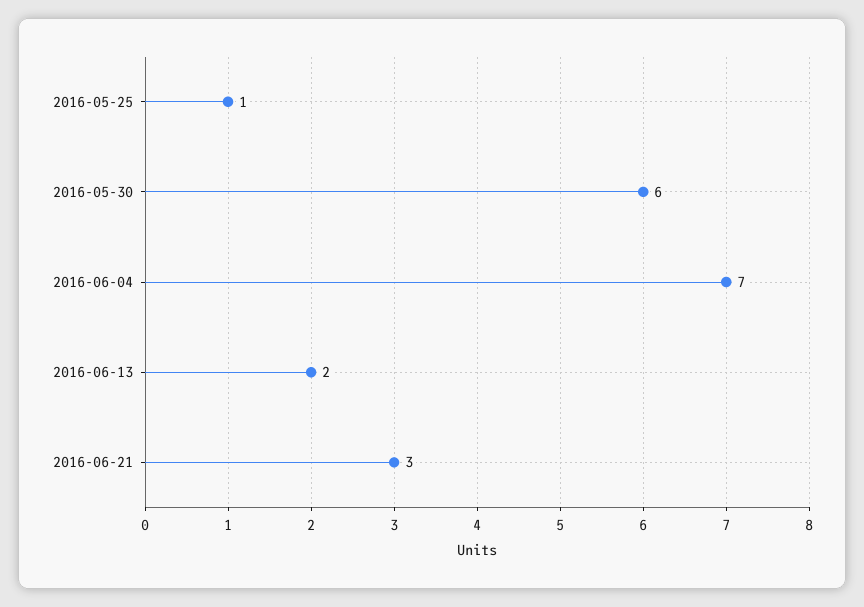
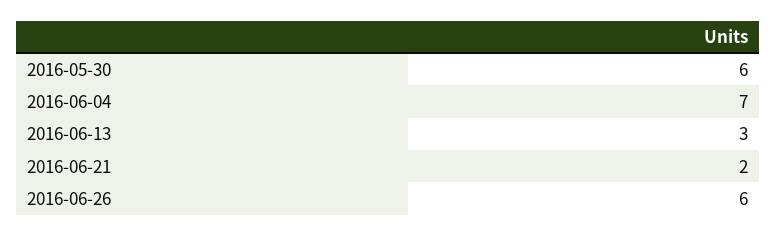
2016-05-25: 1 -> none
2016-06-13: 2 -> 3
2016-06-21: 3 -> 2
2016-06-26: none -> 6

